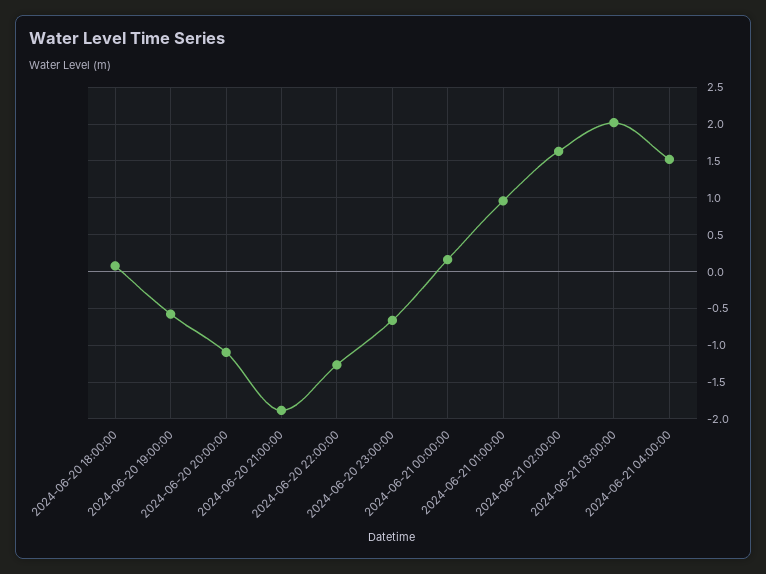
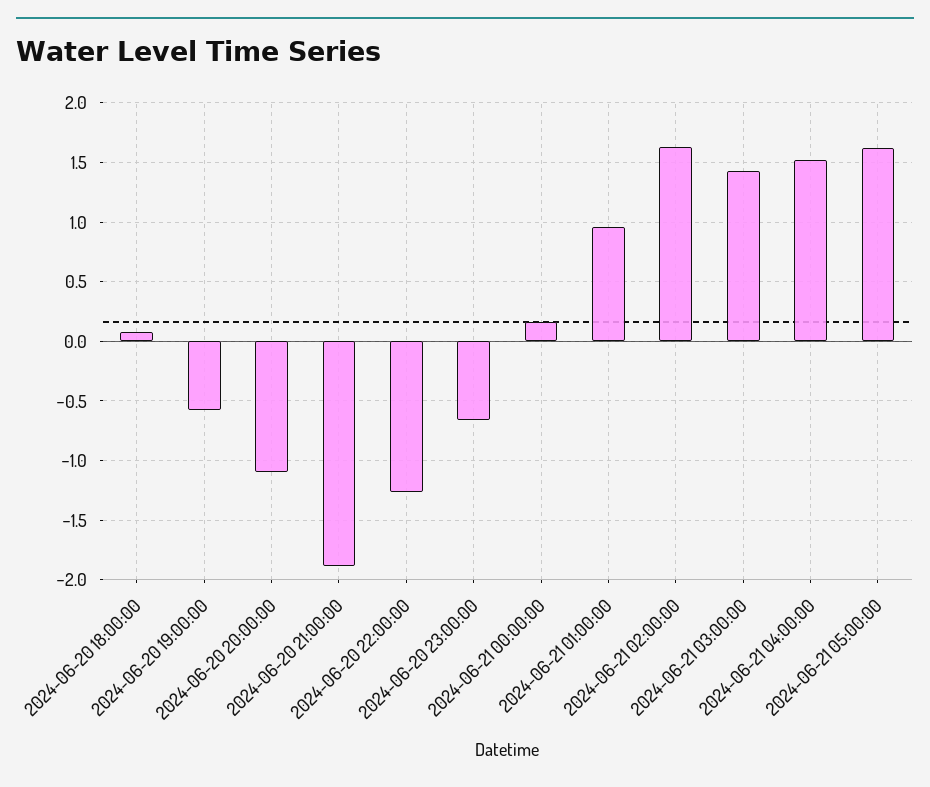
2024-06-21 03:00:00: 2 -> 1.4
2024-06-21 05:00:00: none -> 1.6

